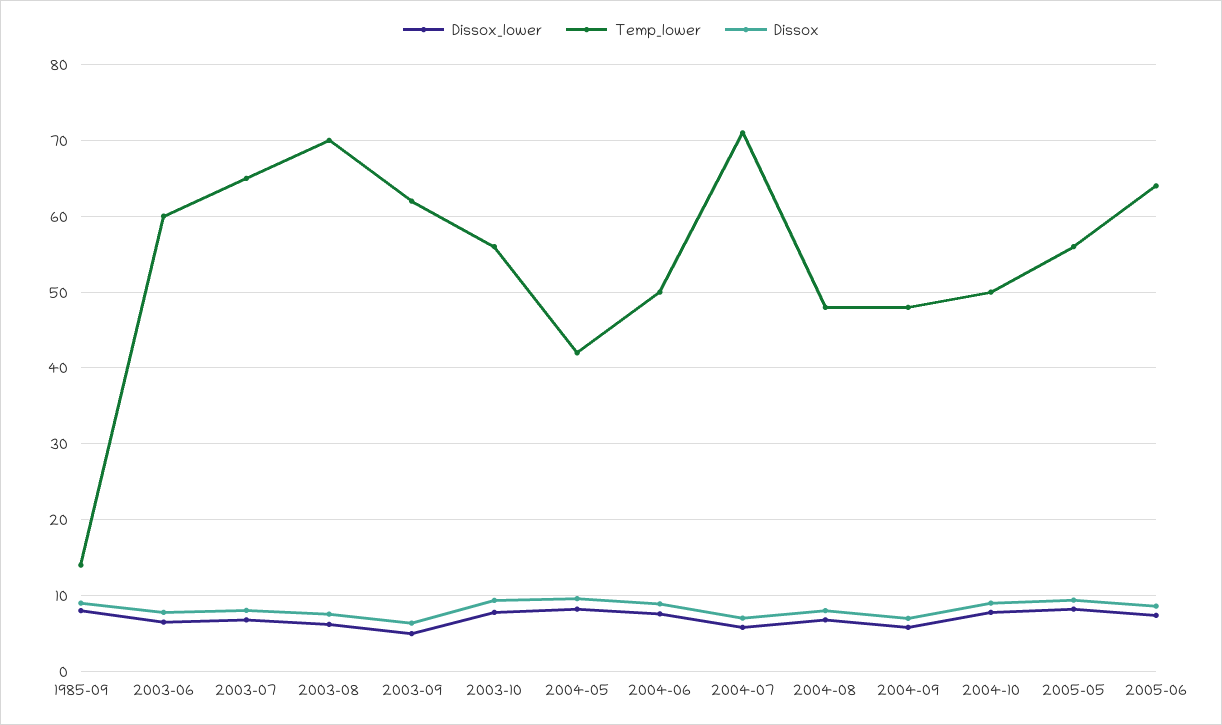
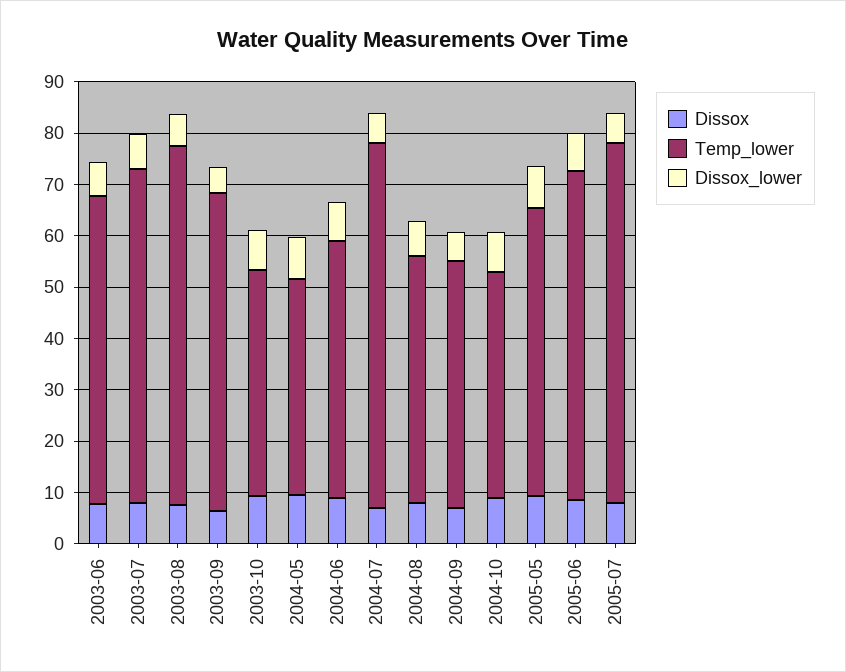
Dissox_lower, 1985-09: 8 -> none
Temp_lower, 1985-09: 14 -> none
Dissox, 1985-09: 9 -> none
Temp_lower, 2003-10: 56 -> 44
Temp_lower, 2004-10: 50 -> 44
Dissox, 2005-07: none -> 8
Temp_lower, 2005-07: none -> 70
Dissox_lower, 2005-07: none -> 6

